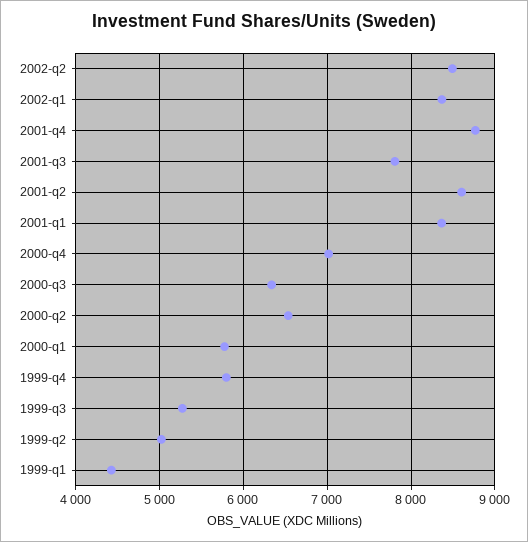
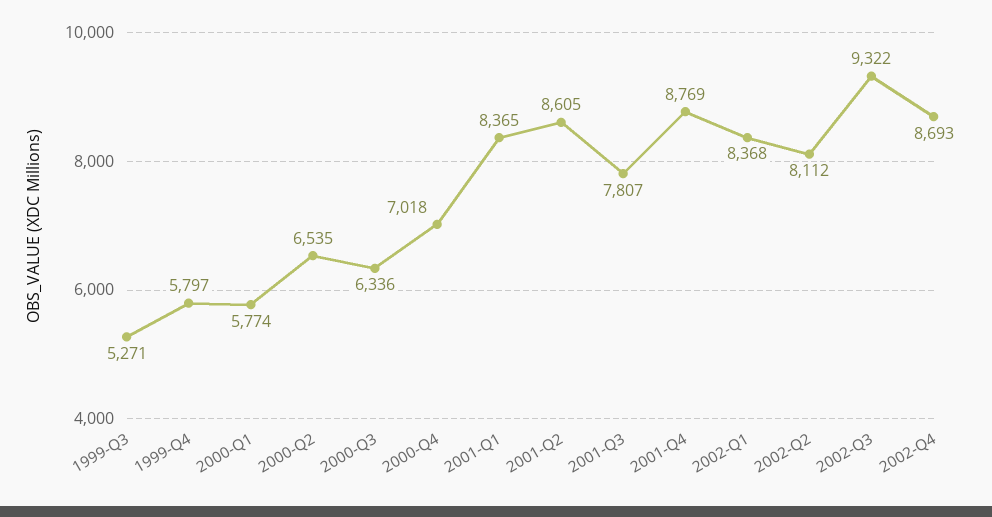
2002-q2: 8500 -> 8112
1999-q2: 5000 -> none
1999-q1: 4400 -> none
2002-Q3: none -> 9322
2002-Q4: none -> 8693

